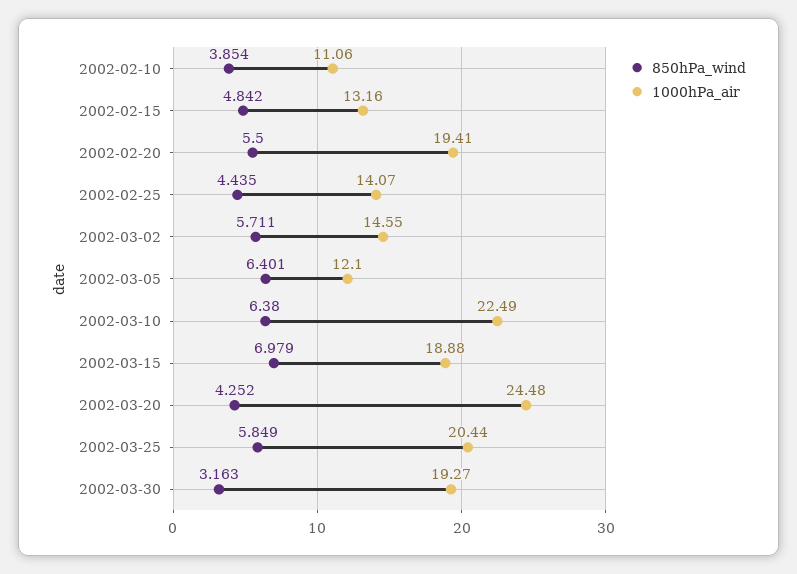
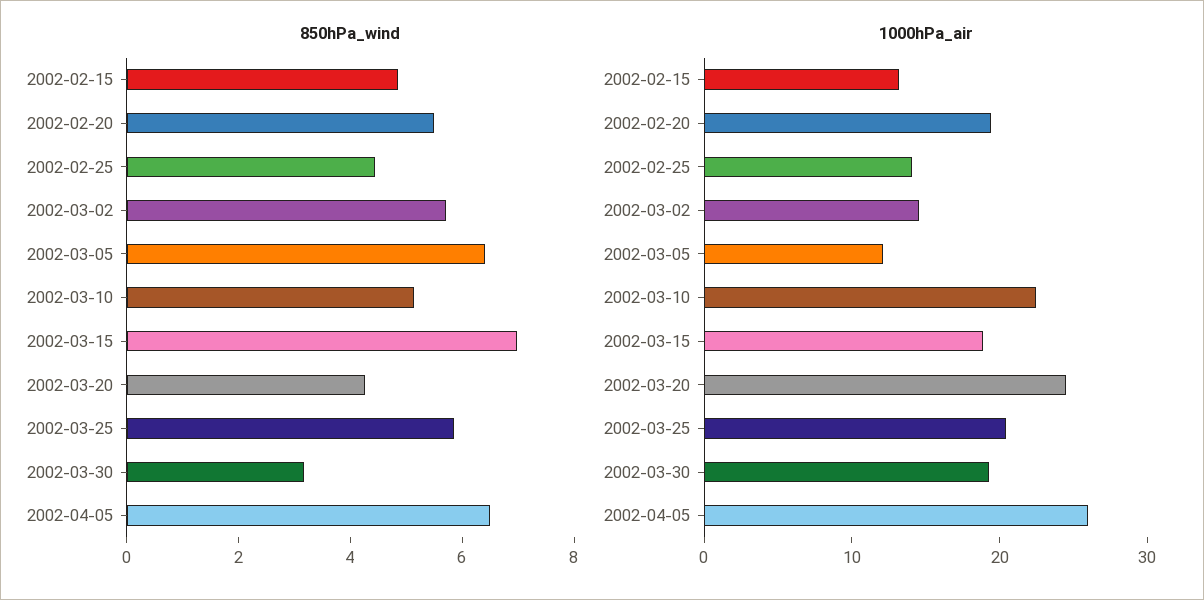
850hPa_wind, 2002-02-10: 3.854 -> none
1000hPa_air, 2002-02-10: 11.06 -> none
850hPa_wind, 2002-03-10: 6.38 -> 5
850hPa_wind, 2002-04-05: none -> 6.5
1000hPa_air, 2002-04-05: none -> 26

